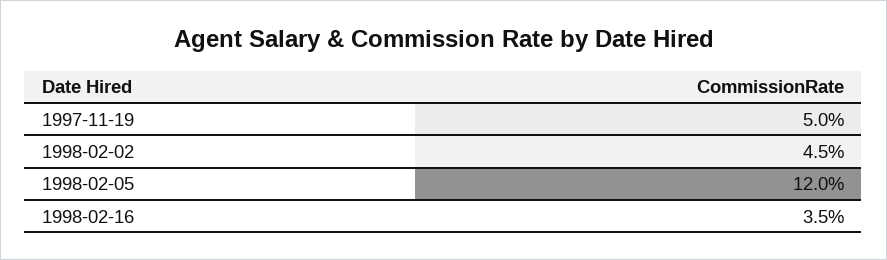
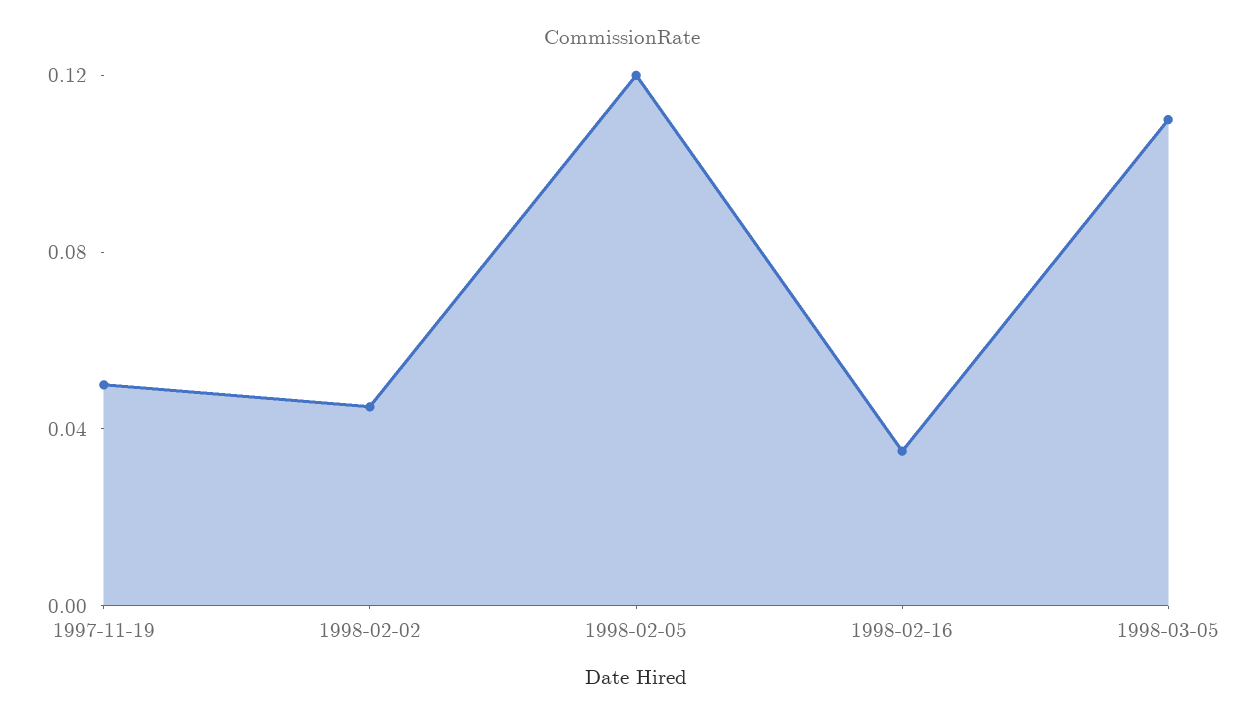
1998-03-05: none -> 0.11

